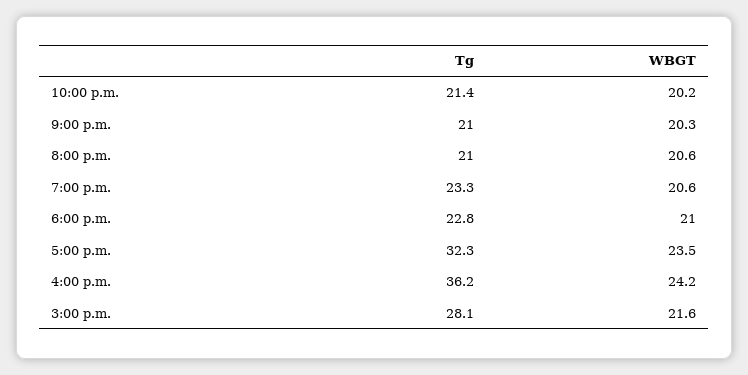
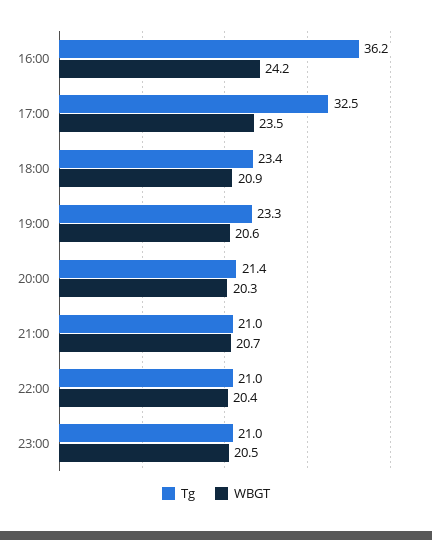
Tg, 10:00 p.m.: 21.4 -> 21
WBGT, 10:00 p.m.: 20.2 -> 20.4
WBGT, 9:00 p.m.: 20.3 -> 20.7
Tg, 8:00 p.m.: 21 -> 21.4
WBGT, 8:00 p.m.: 20.6 -> 20.3
Tg, 6:00 p.m.: 22.8 -> 23.4
WBGT, 6:00 p.m.: 21 -> 20.9
Tg, 5:00 p.m.: 32.3 -> 32.5
Tg, 3:00 p.m.: 28.1 -> none
WBGT, 3:00 p.m.: 21.6 -> none
Tg, 23:00: none -> 21
WBGT, 23:00: none -> 20.5

